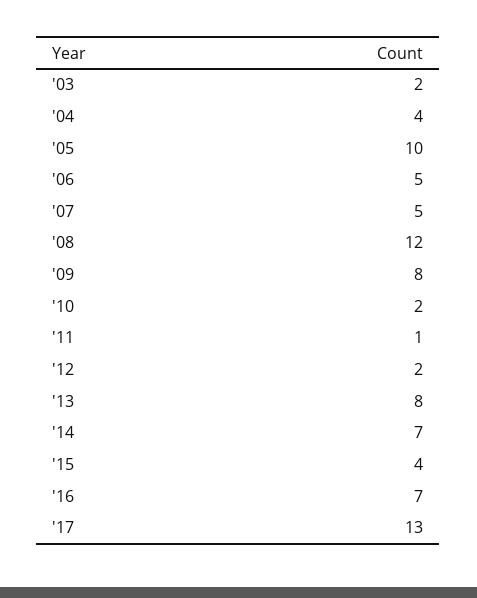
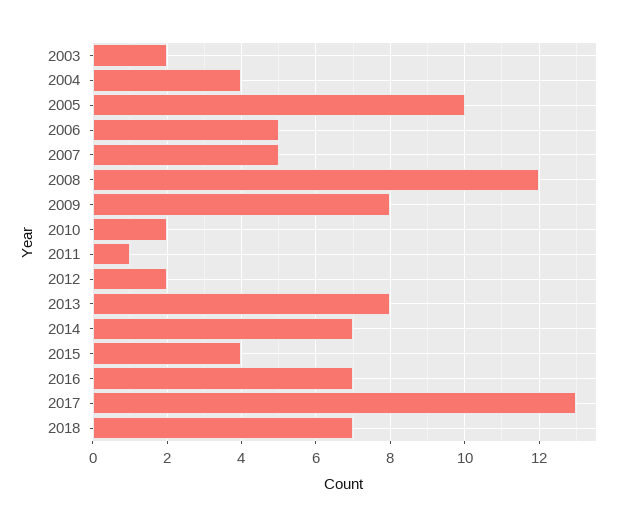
2018: none -> 7

